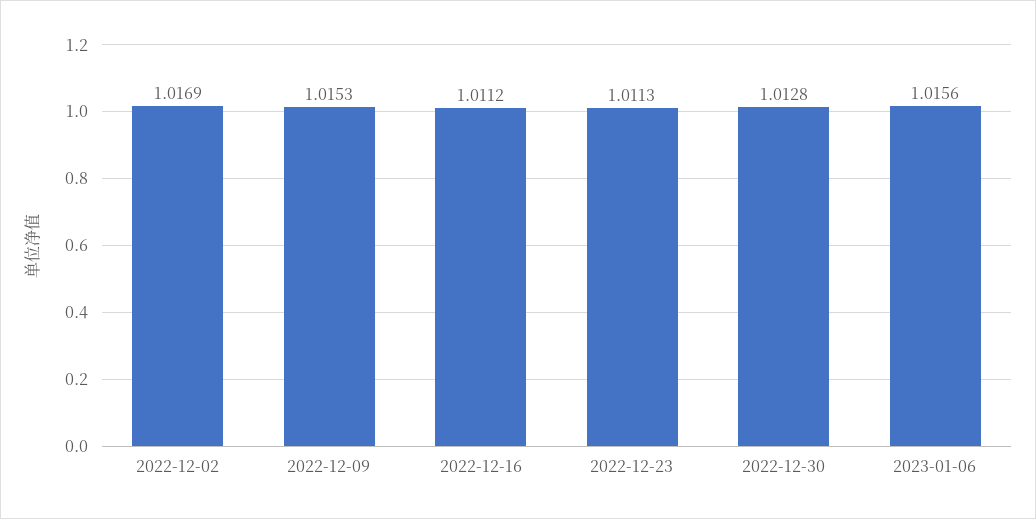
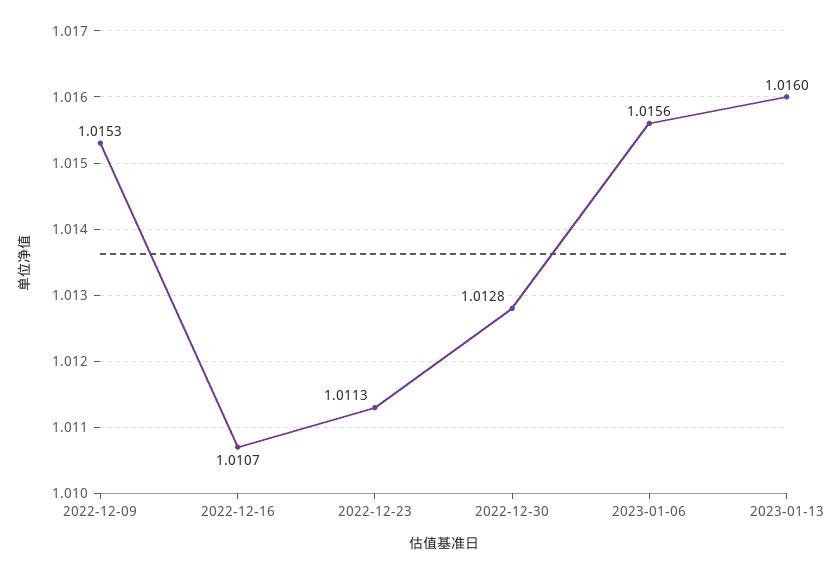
2022-12-02: 1.0169 -> none
2022-12-16: 1.0112 -> 1.0107
2023-01-13: none -> 1.016

